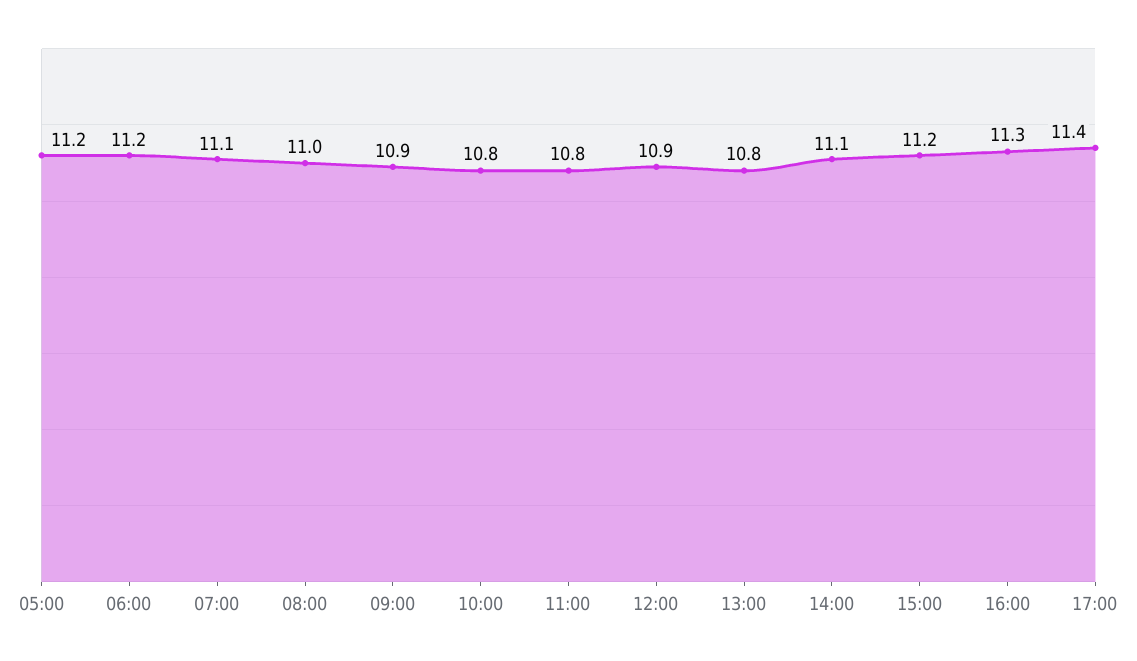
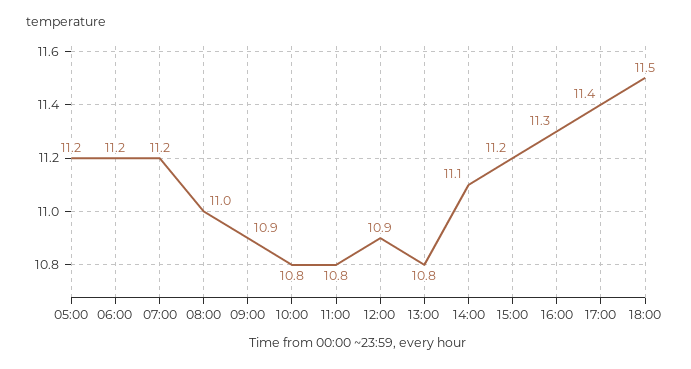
07:00: 11.1 -> 11.2
18:00: none -> 11.5

